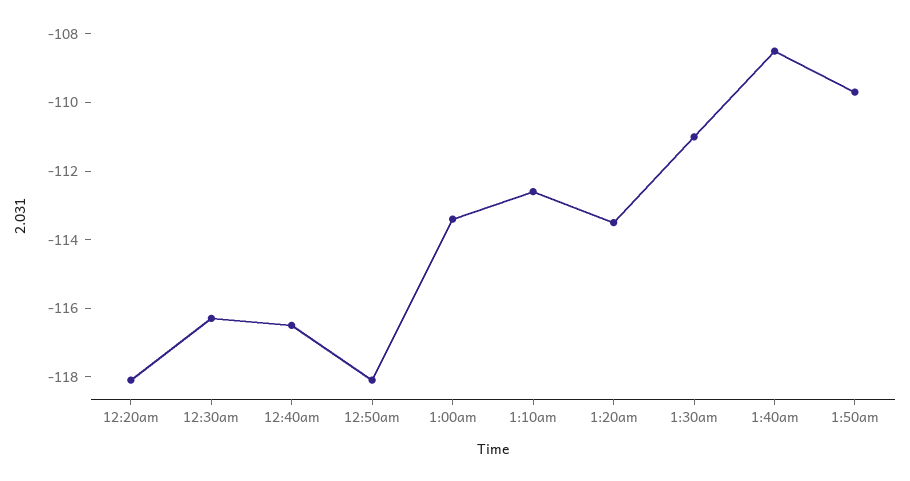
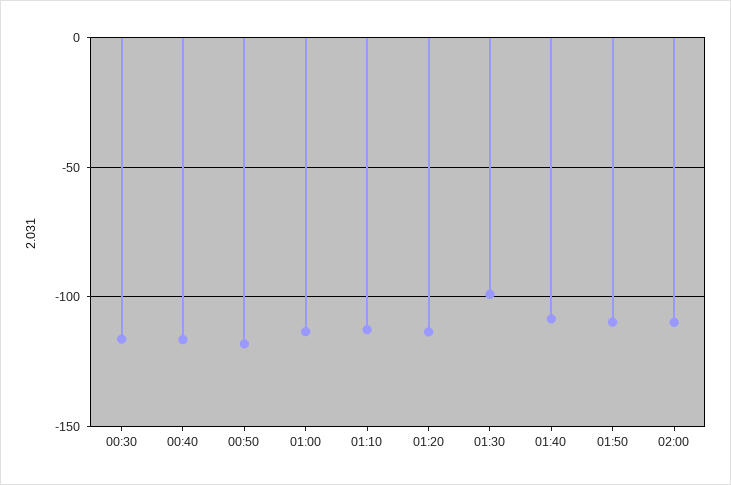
12:20am: -118 -> none
1:30am: -111 -> -100
02:00: none -> -110

